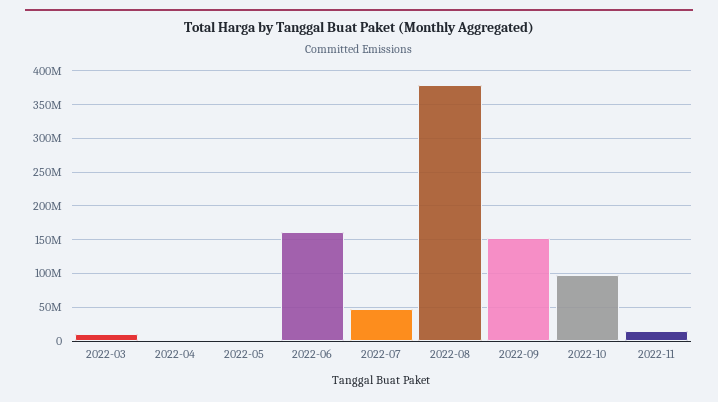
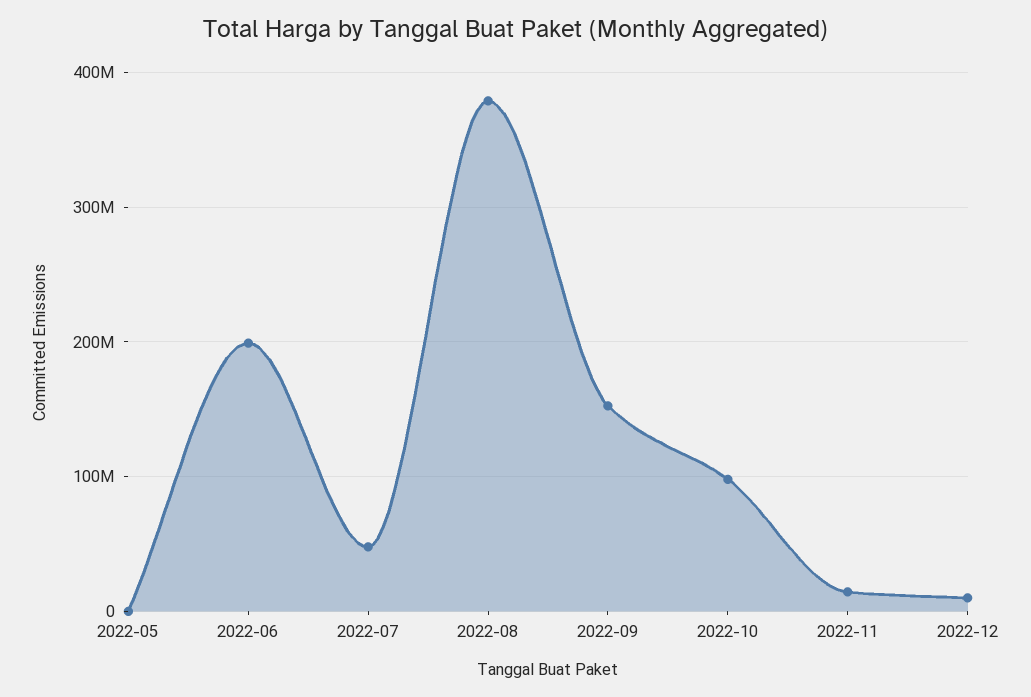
2022-03: 10000000 -> none
2022-04: 0 -> none
2022-06: 160000000 -> 200000000
2022-12: none -> 10000000

